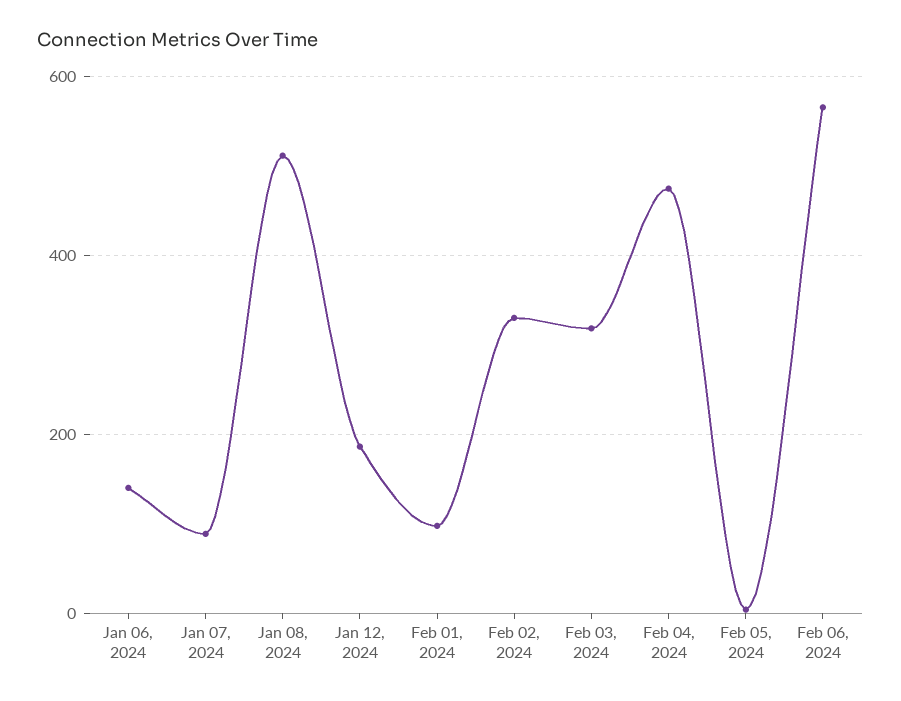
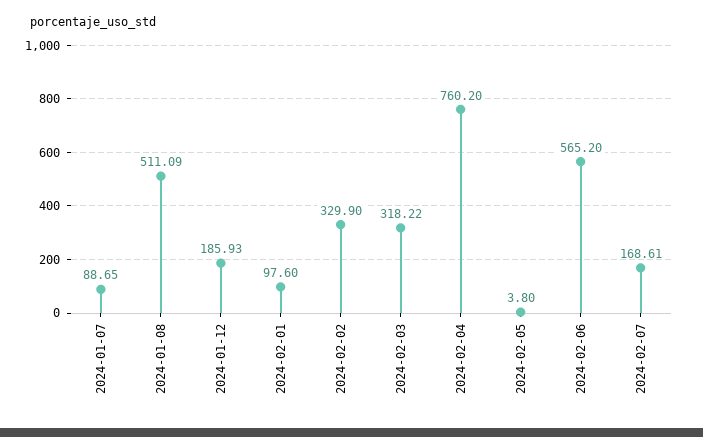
Jan 06, 2024: 140 -> none
Feb 04, 2024: 480 -> 760.2
2024-02-07: none -> 168.61

